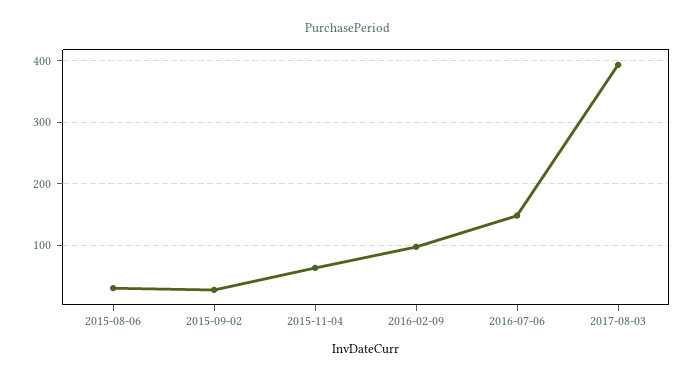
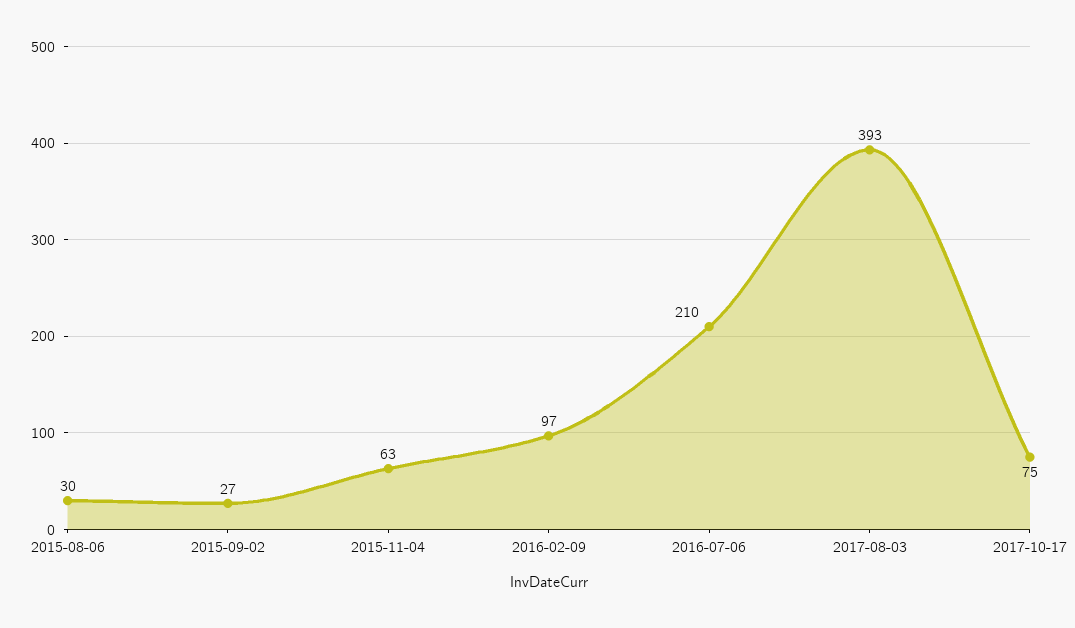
2016-07-06: 150 -> 210
2017-10-17: none -> 75

